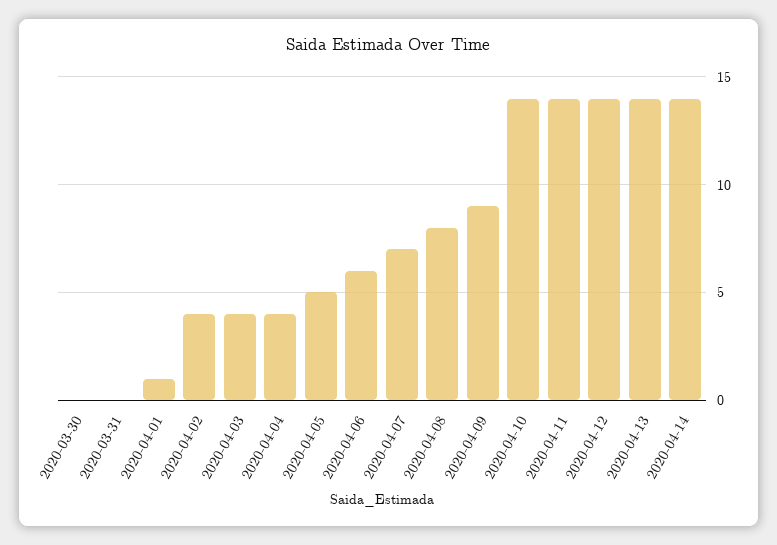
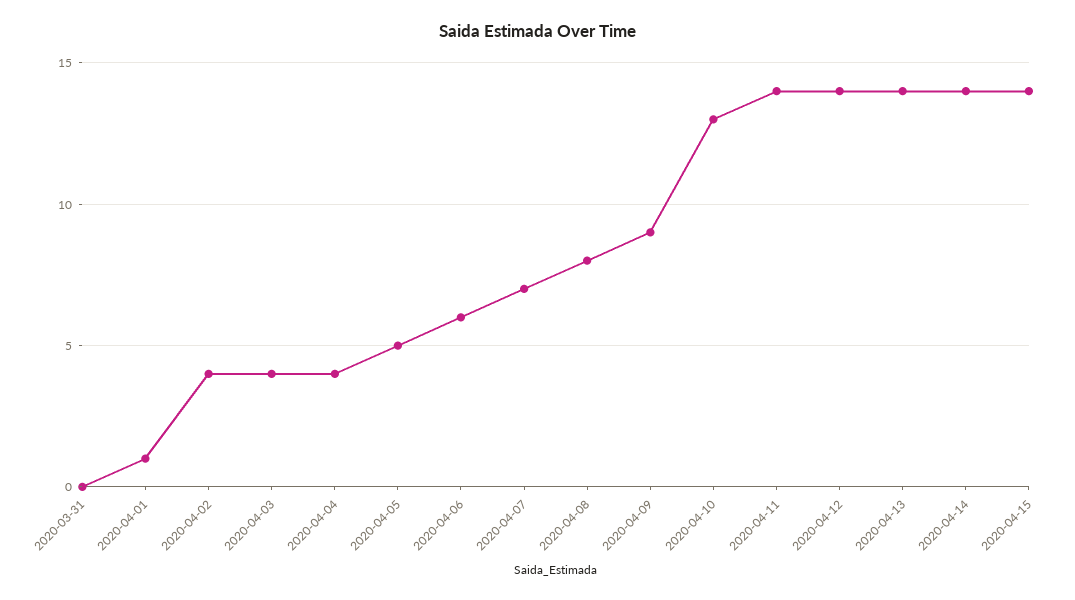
2020-03-30: 0 -> none
2020-04-10: 14 -> 13
2020-04-15: none -> 14

